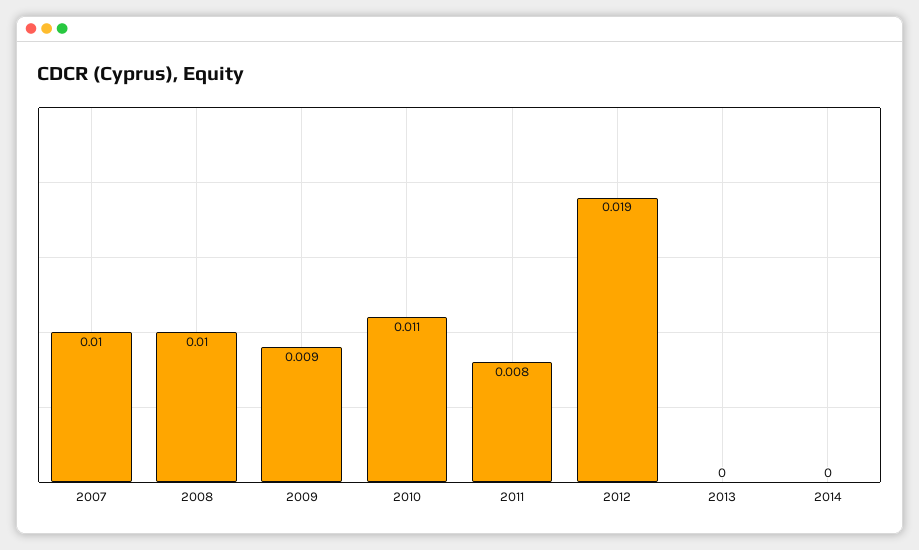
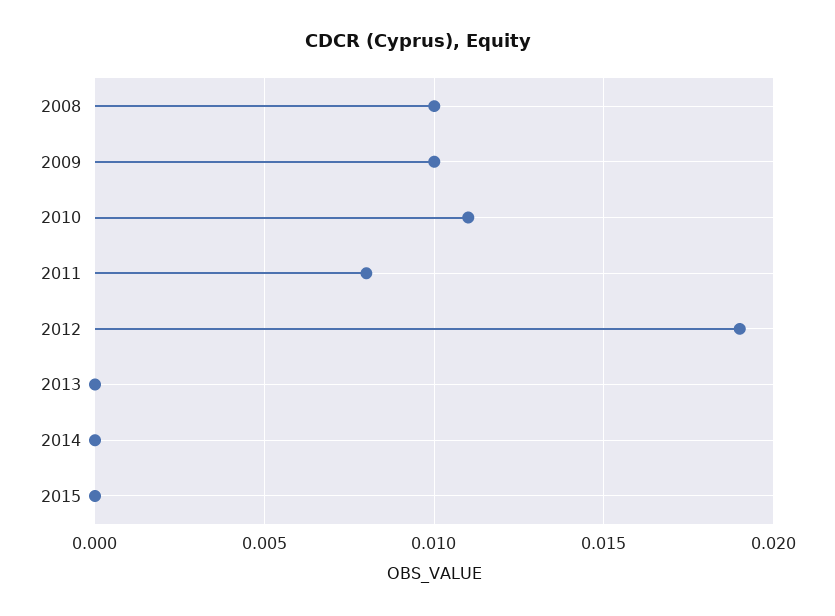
2007: 0.01 -> none
2009: 0.009 -> 0.01
2015: none -> 0

